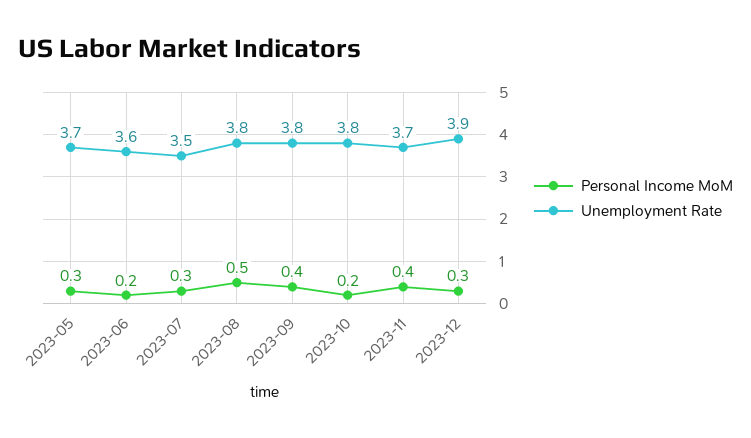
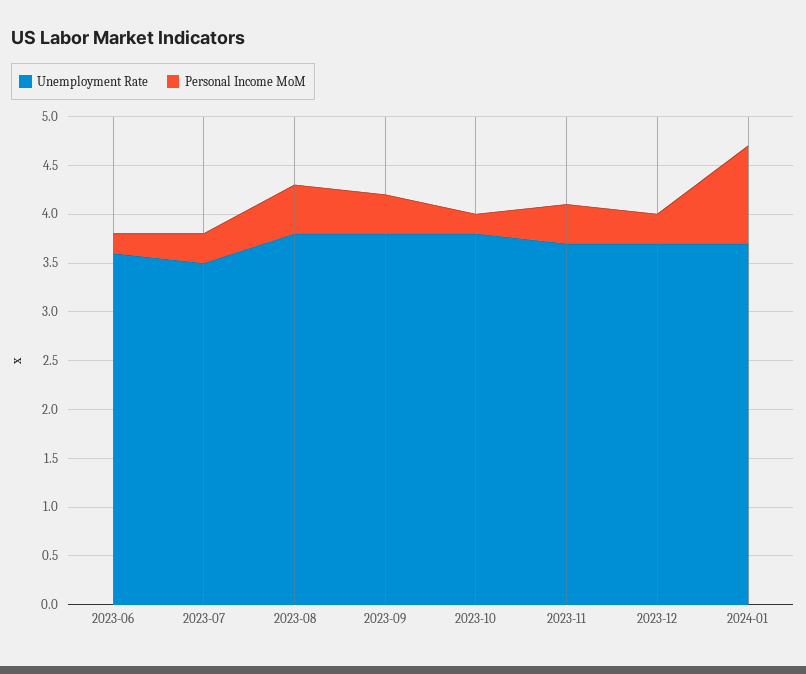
Personal Income MoM, 2023-05: 0.3 -> none
Unemployment Rate, 2023-05: 3.7 -> none
Unemployment Rate, 2023-12: 3.9 -> 3.7
Unemployment Rate, 2024-01: none -> 3.7
Personal Income MoM, 2024-01: none -> 1

